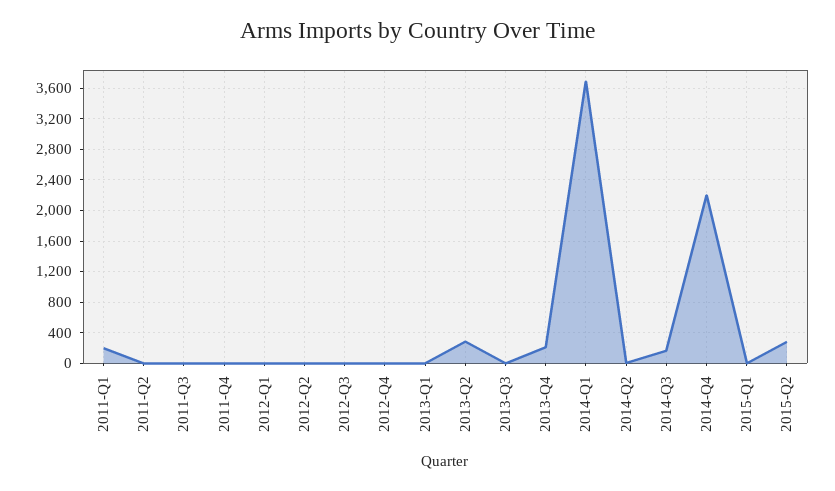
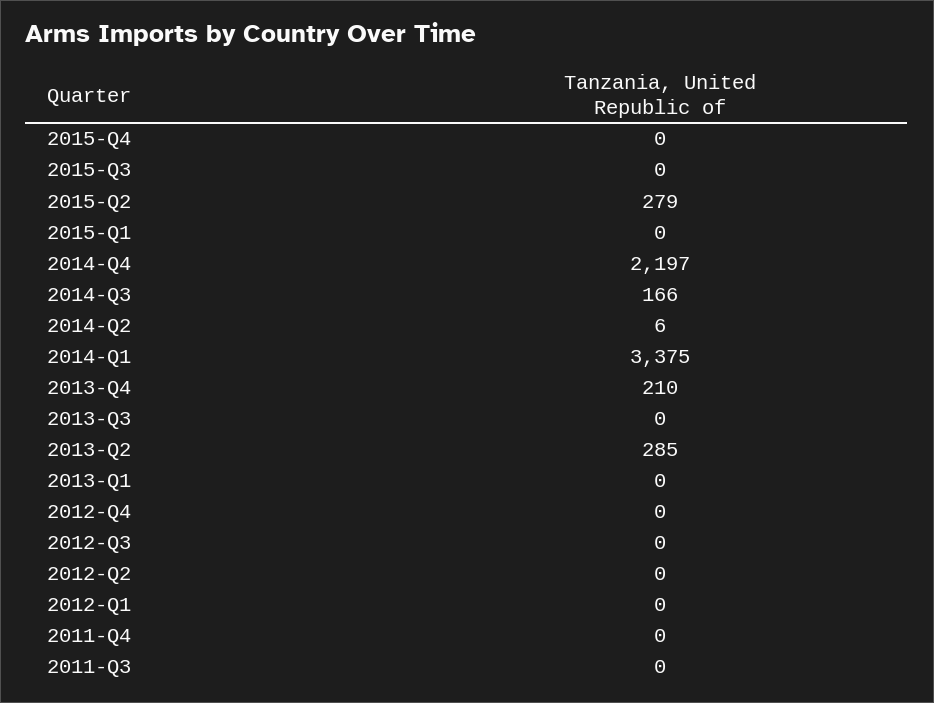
2011-Q1: 200 -> none
2011-Q2: 0 -> none
2014-Q1: 3700 -> 3375
2015-Q4: none -> 0
2015-Q3: none -> 0

